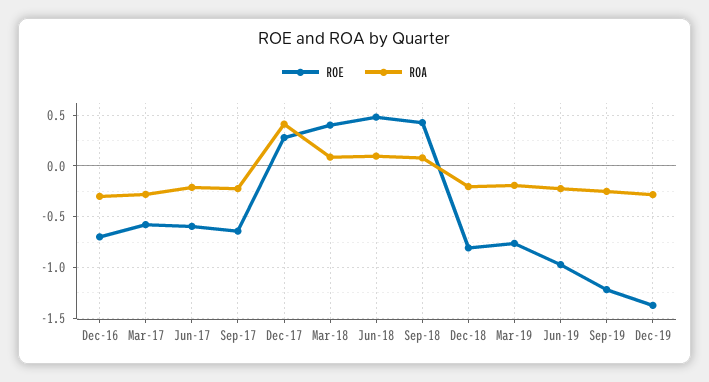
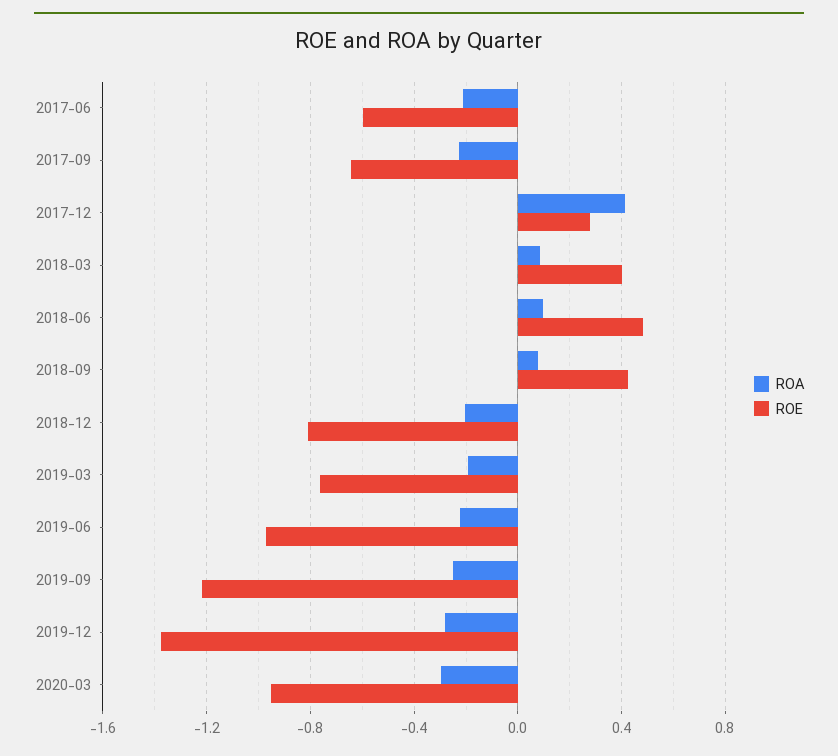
ROE, Dec-16: -0.7 -> none
ROA, Dec-16: -0.3 -> none
ROE, Mar-17: -0.6 -> none
ROA, Mar-17: -0.3 -> none
ROA, 2020-03: none -> -0.3
ROE, 2020-03: none -> -0.95

